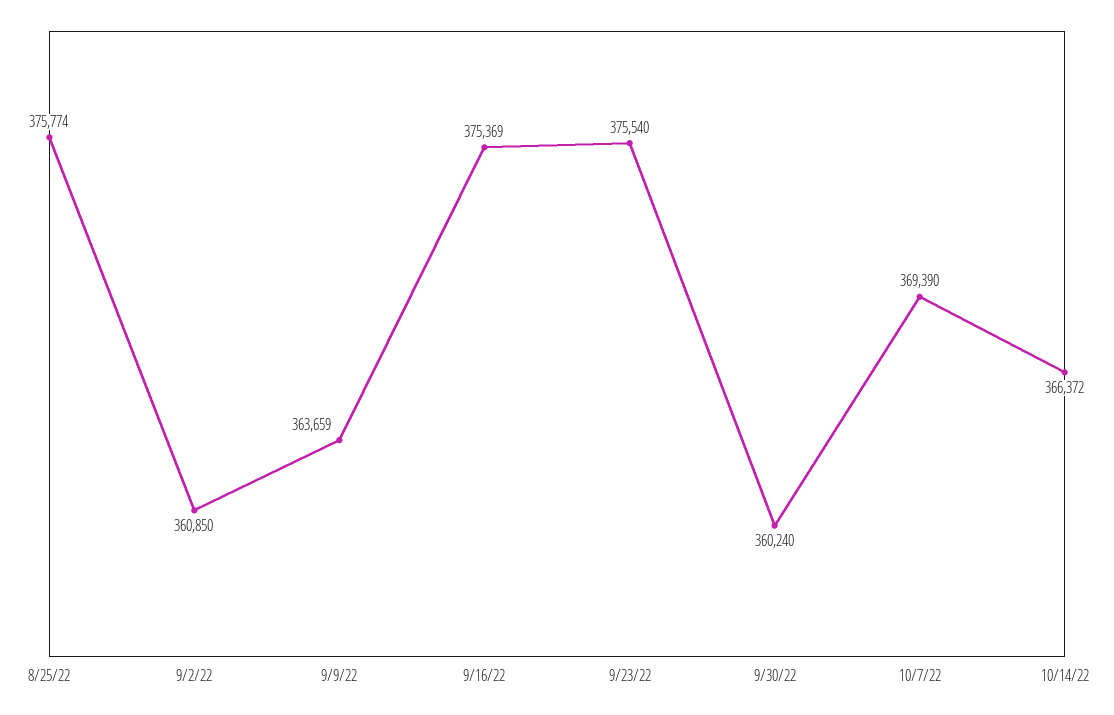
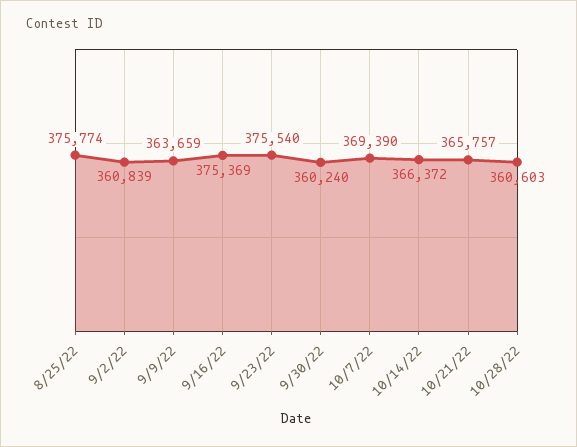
9/2/22: 360850 -> 360839
10/21/22: none -> 365757
10/28/22: none -> 360603

